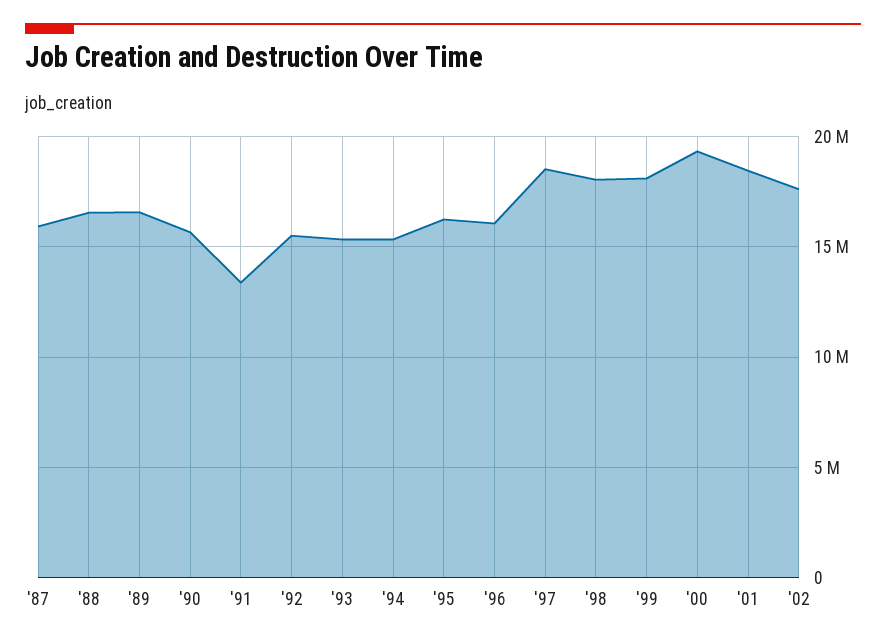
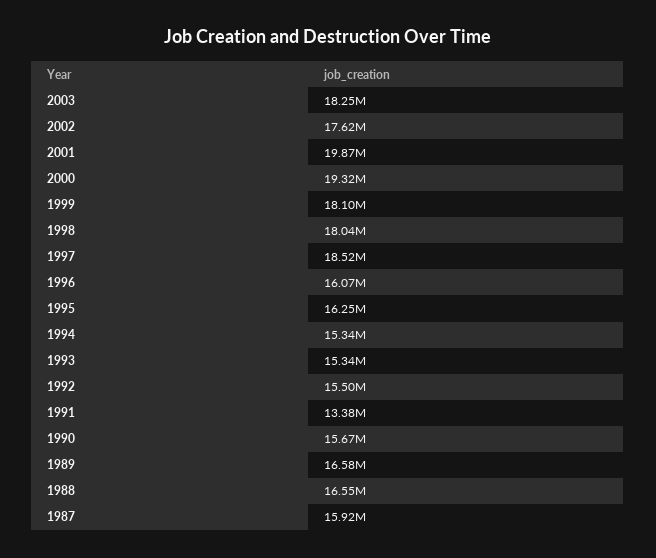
'01: 18500000 -> 19870000
2003: none -> 18250000

